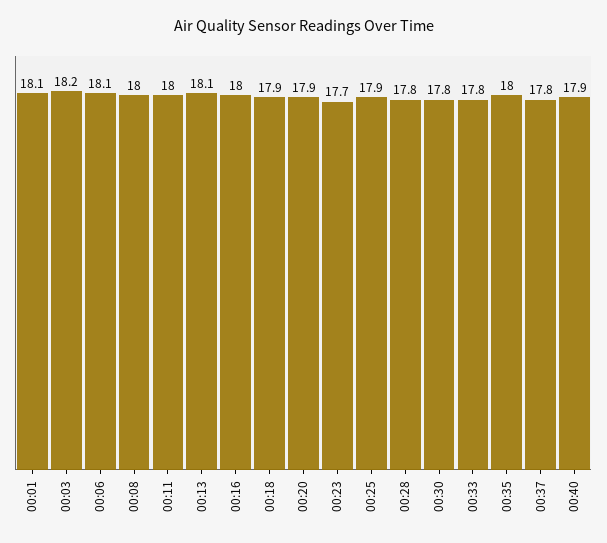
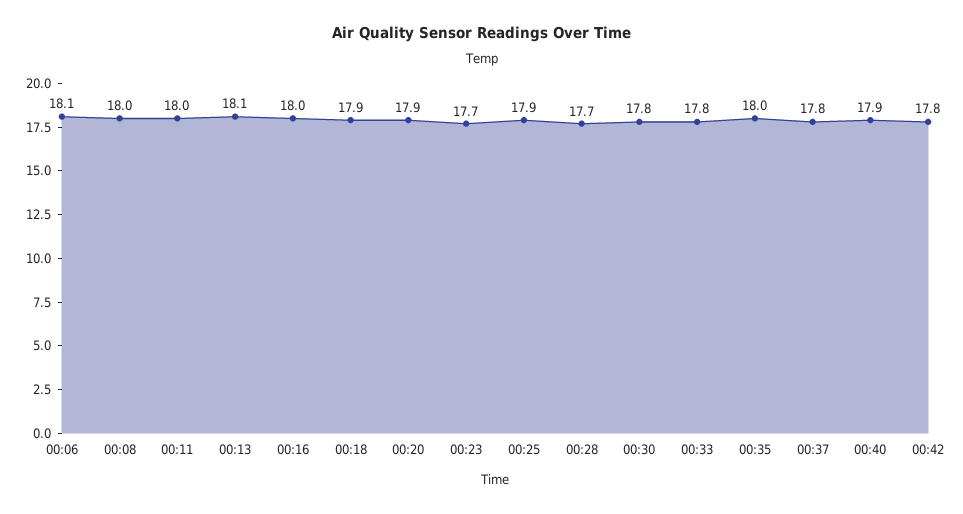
00:01: 18.1 -> none
00:03: 18.2 -> none
00:28: 17.8 -> 17.7
00:42: none -> 17.8

